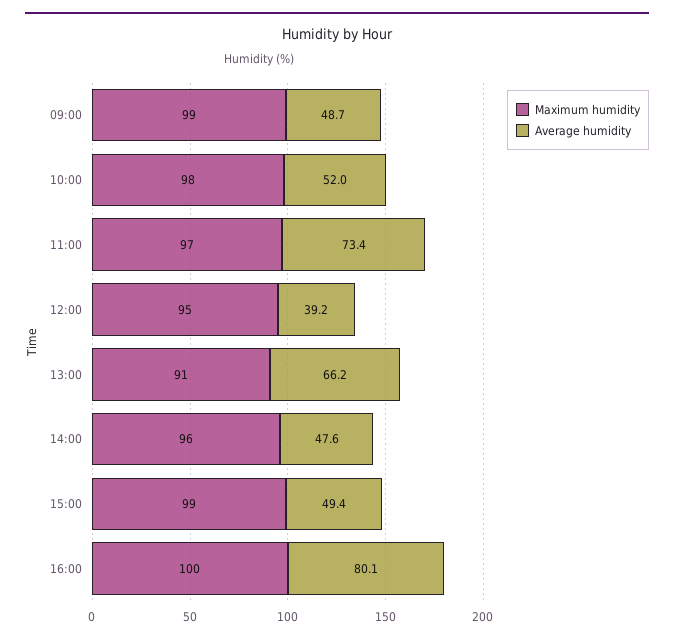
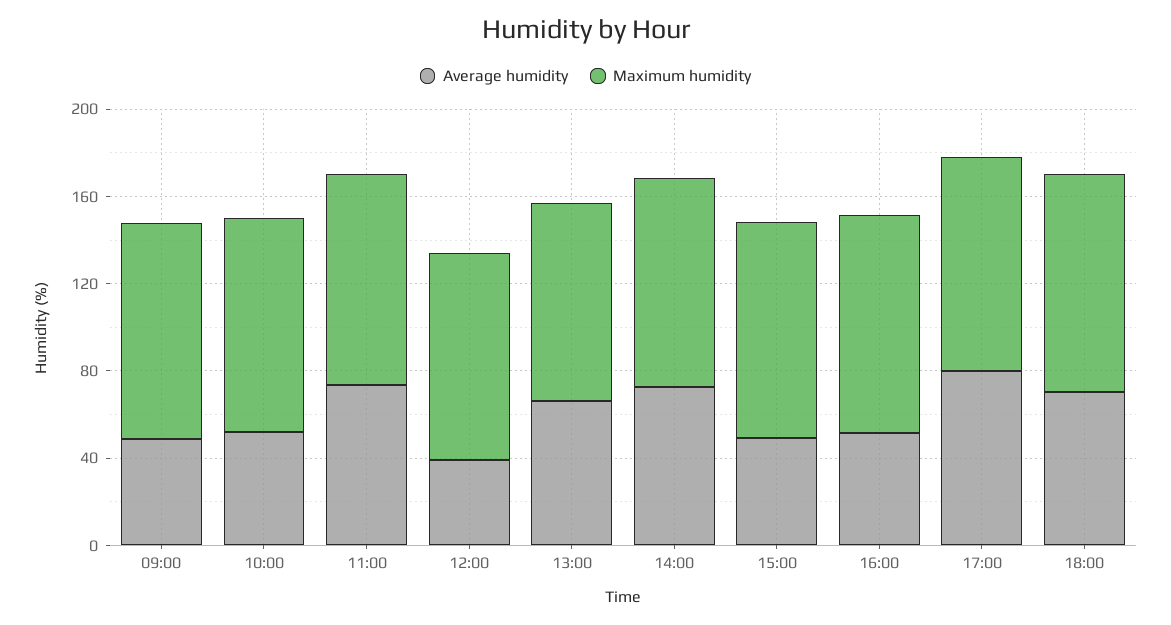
Average humidity, 14:00: 47.6 -> 70
Average humidity, 16:00: 80.1 -> 50
Average humidity, 17:00: none -> 80
Maximum humidity, 17:00: none -> 100
Average humidity, 18:00: none -> 70
Maximum humidity, 18:00: none -> 100

